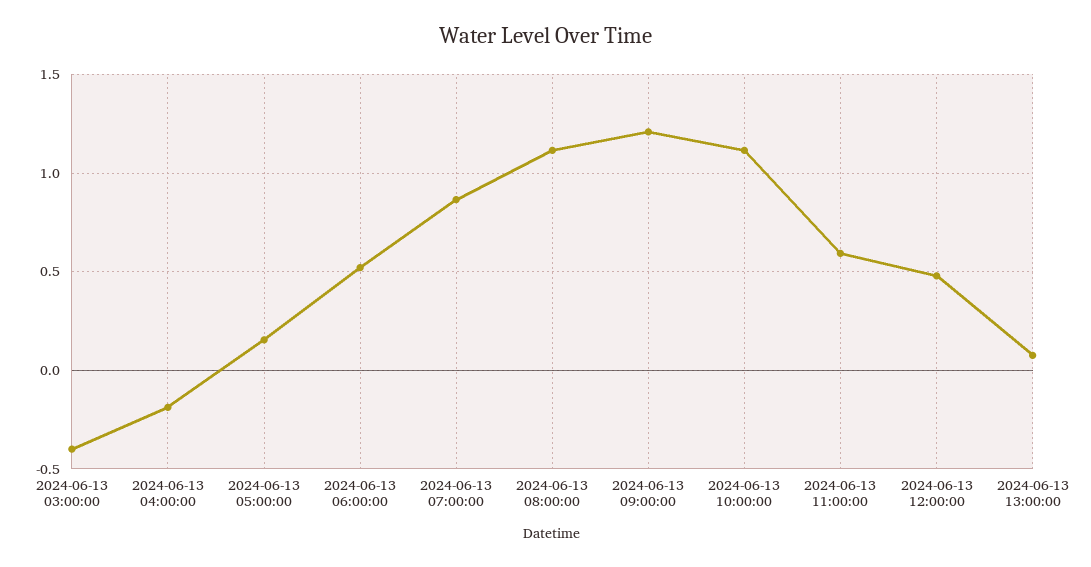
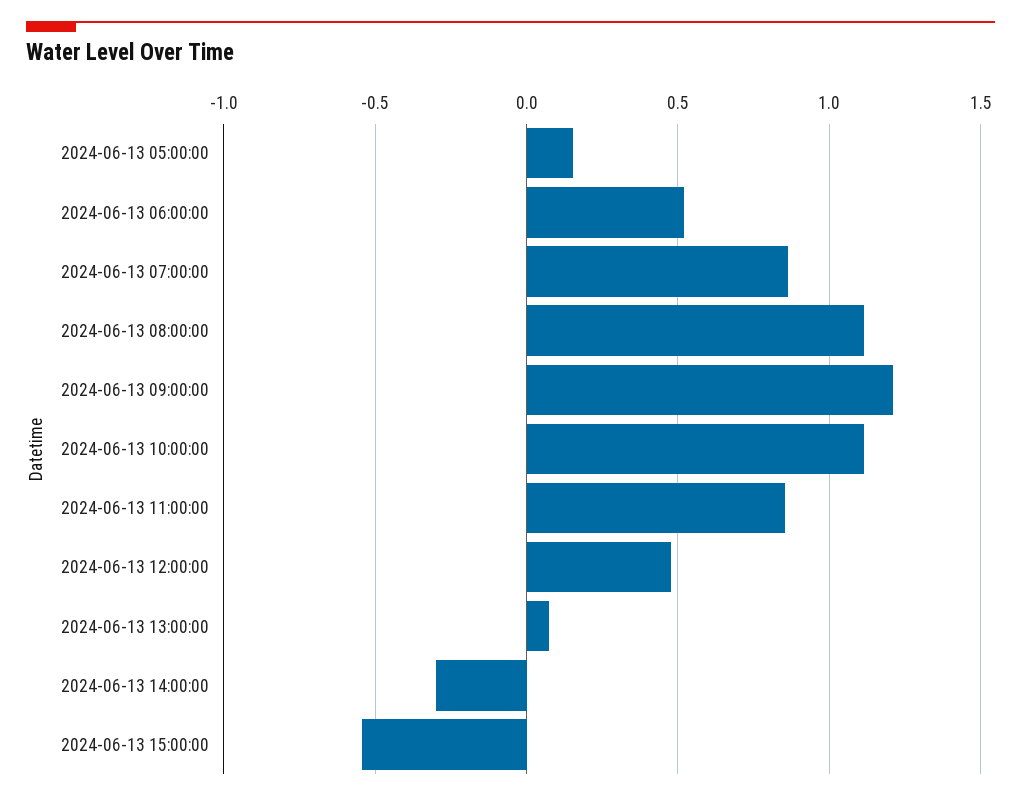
2024-06-13 03:00:00: -0.4 -> none
2024-06-13 04:00:00: -0.2 -> none
2024-06-13 11:00:00: 0.6 -> 0.85
2024-06-13 14:00:00: none -> -0.3
2024-06-13 15:00:00: none -> -0.55

